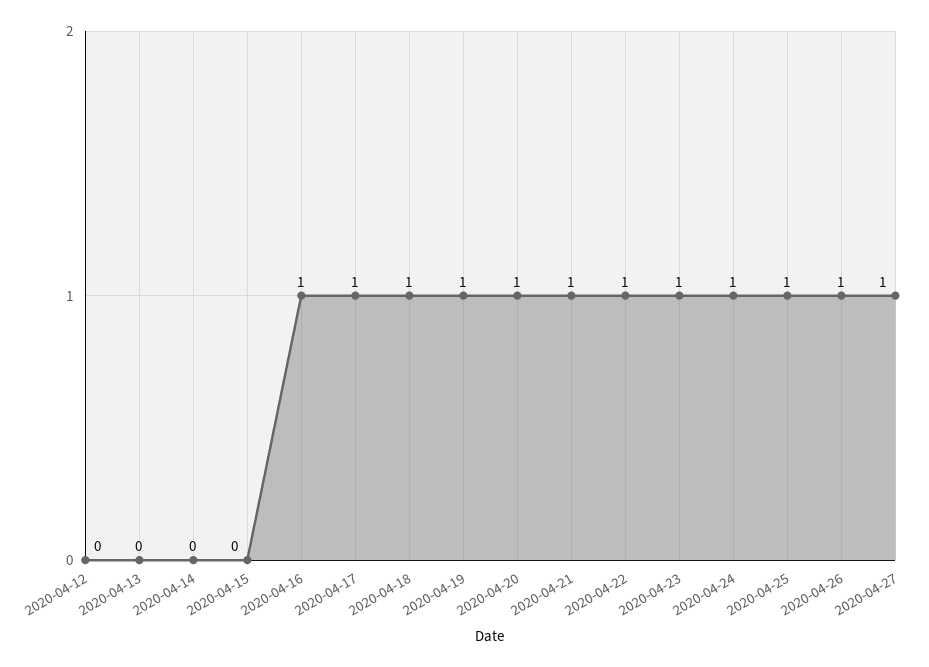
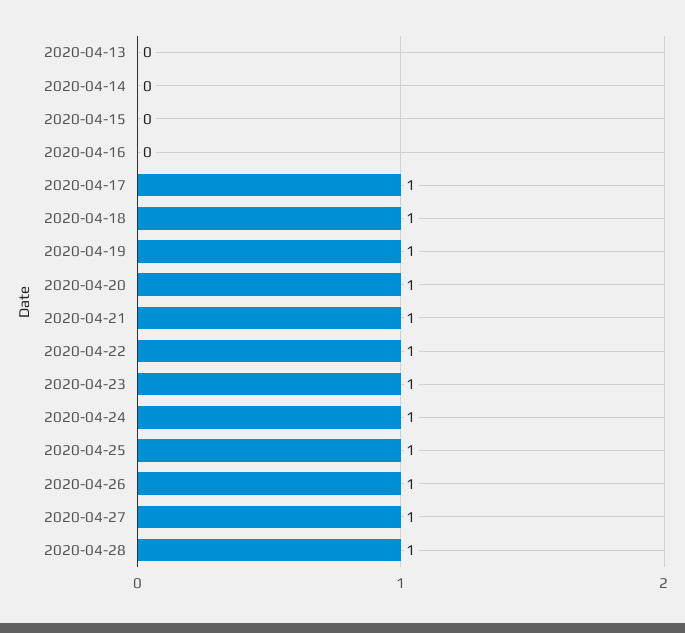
2020-04-12: 0 -> none
2020-04-16: 1 -> 0
2020-04-28: none -> 1

